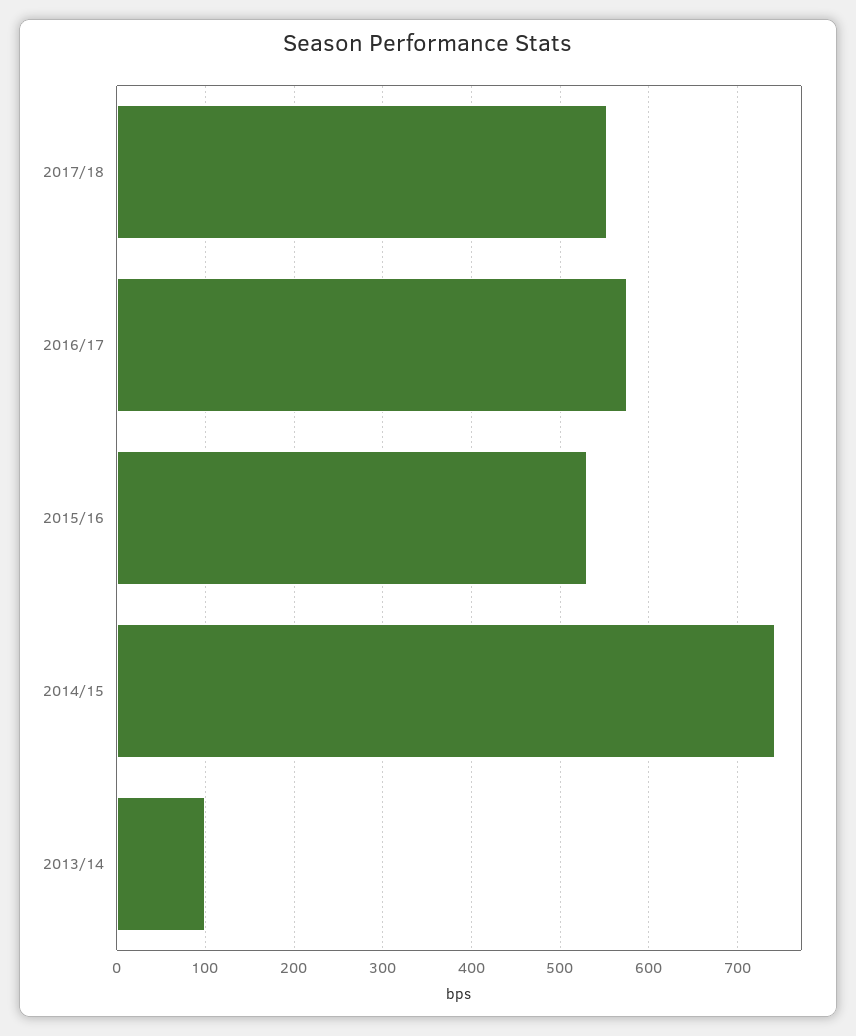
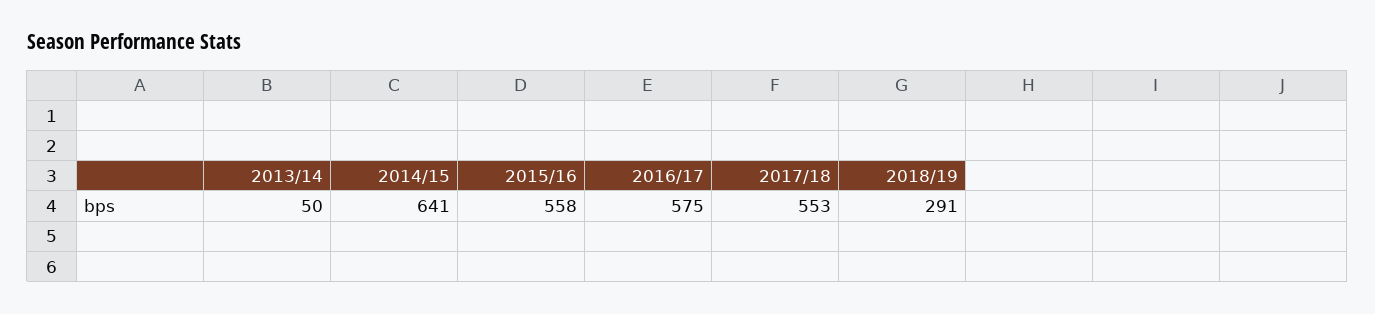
2015/16: 530 -> 558
2014/15: 740 -> 641
2013/14: 100 -> 50
2018/19: none -> 291

